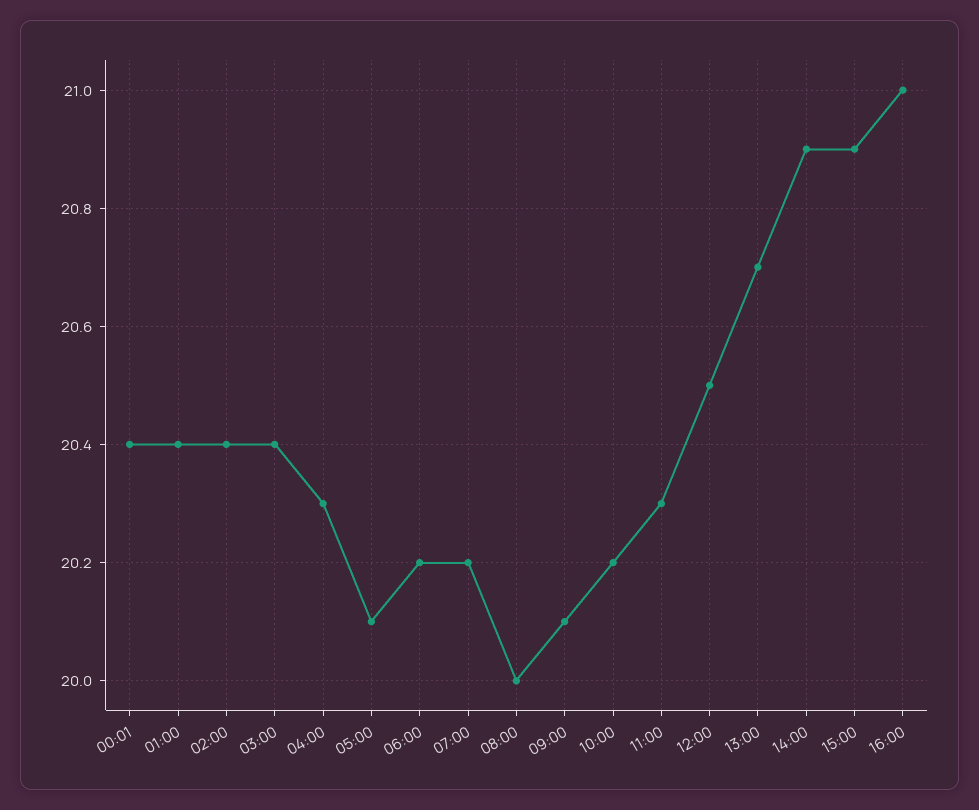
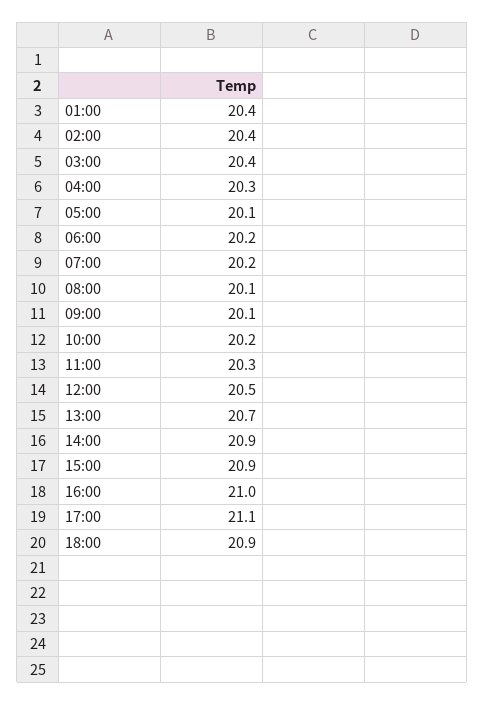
00:01: 20.4 -> none
08:00: 20 -> 20.1
17:00: none -> 21.1
18:00: none -> 20.9

